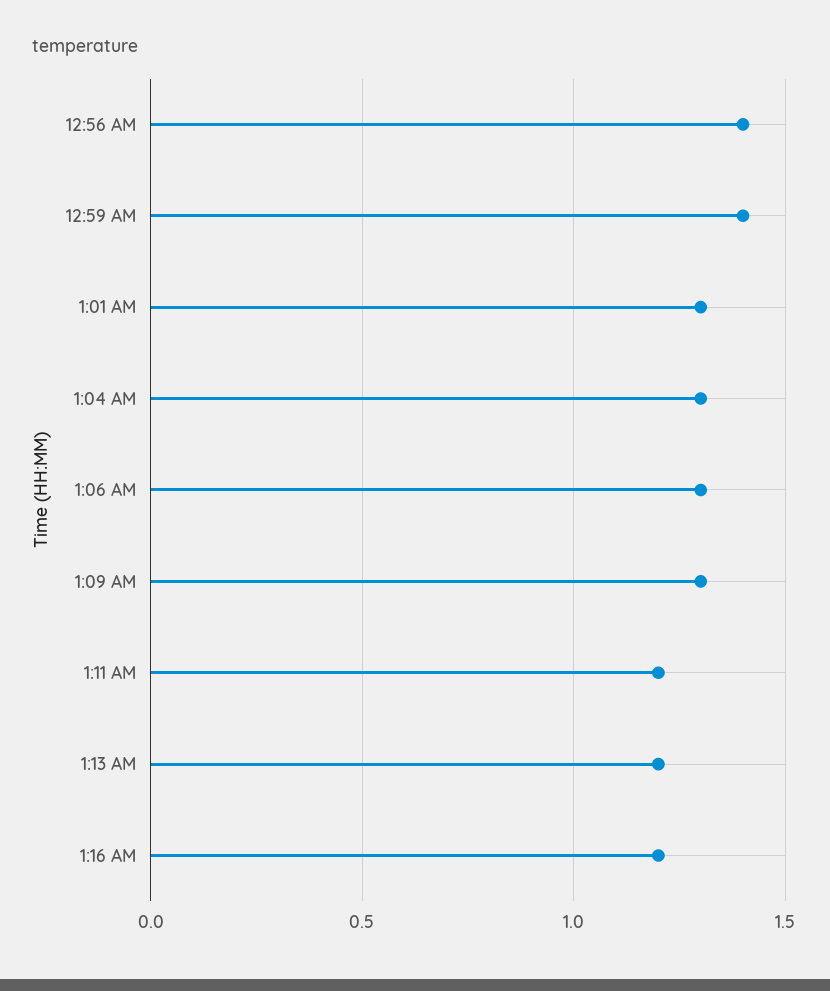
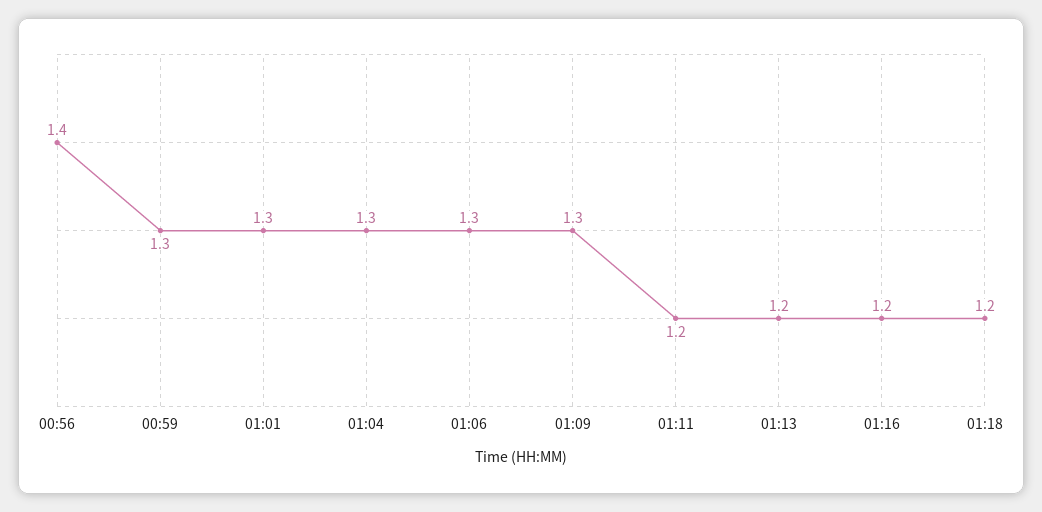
12:59 AM: 1.4 -> 1.3
01:18: none -> 1.2

